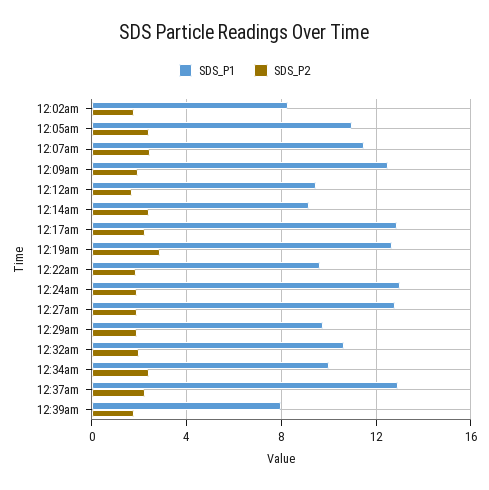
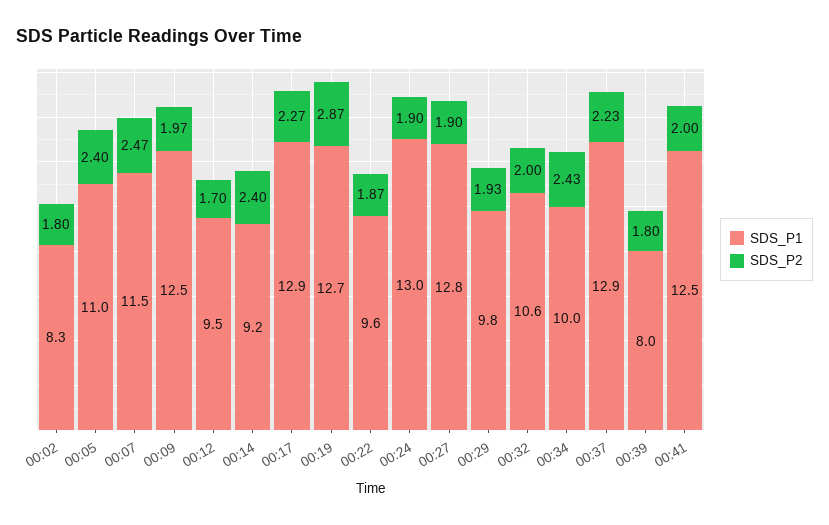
SDS_P1, 00:41: none -> 12.5
SDS_P2, 00:41: none -> 2

